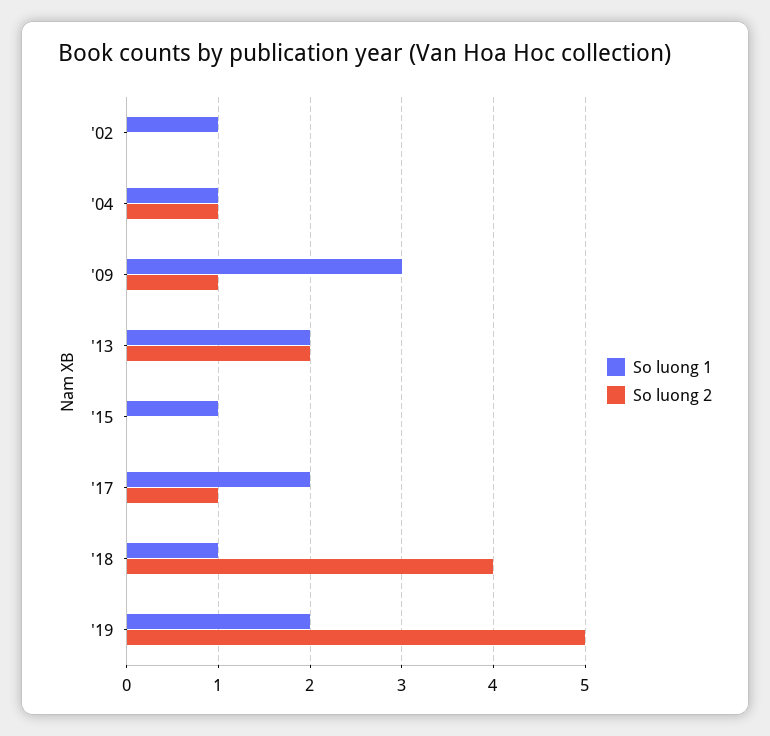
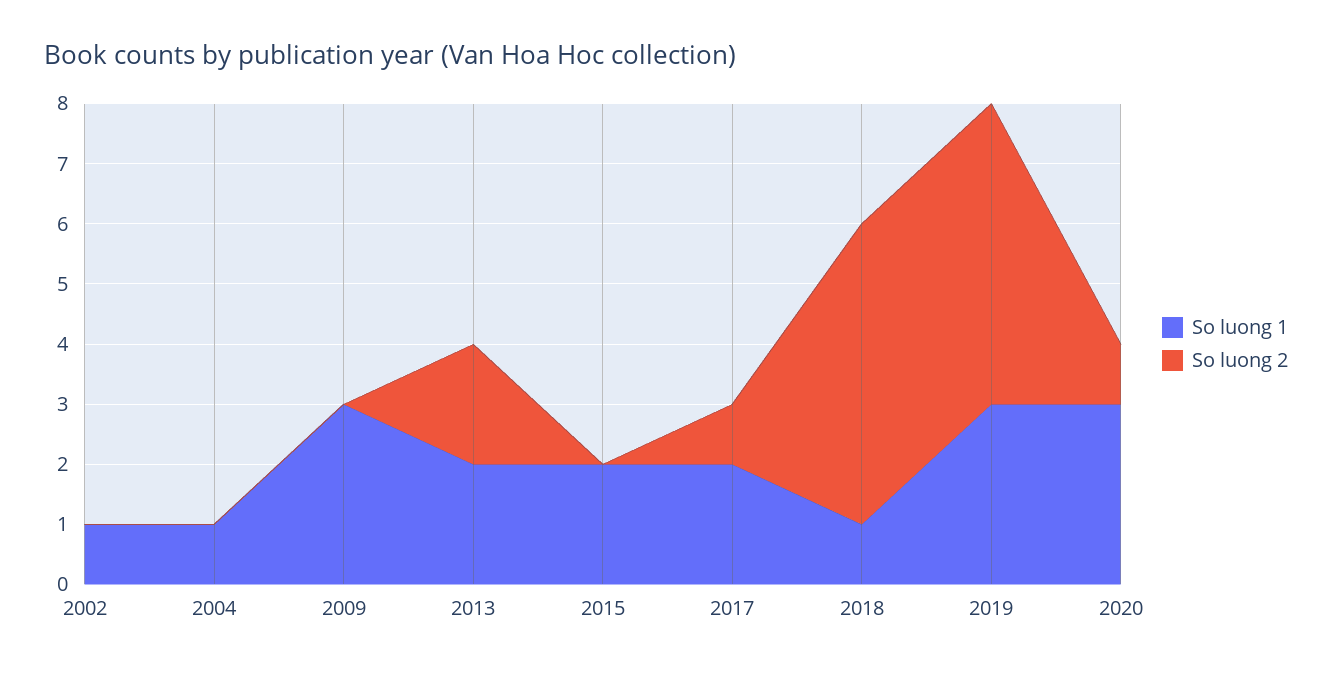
So luong 2, '04: 1 -> 0
So luong 2, '09: 1 -> 0
So luong 1, '15: 1 -> 2
So luong 2, '18: 4 -> 5
So luong 1, '19: 2 -> 3
So luong 1, 2020: none -> 3
So luong 2, 2020: none -> 1

